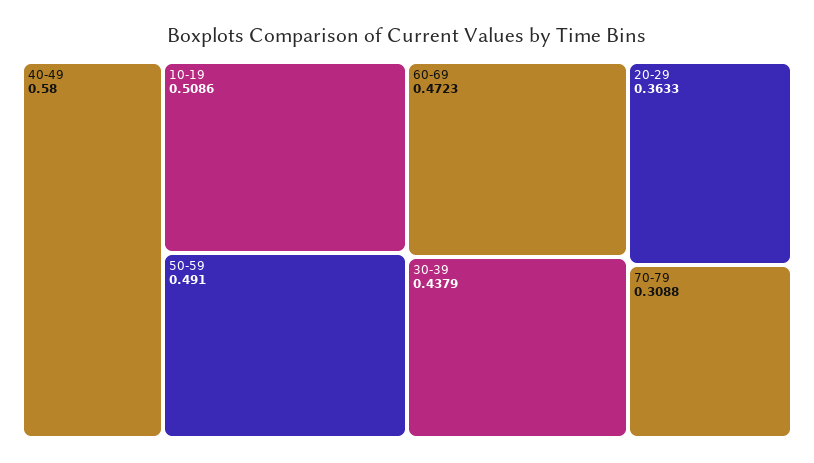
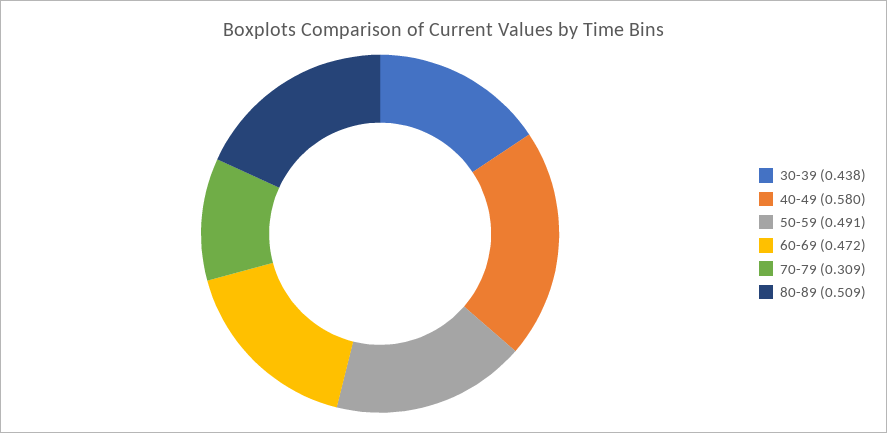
10-19: 0.5086 -> none
20-29: 0.3633 -> none
80-89: none -> 0.509

